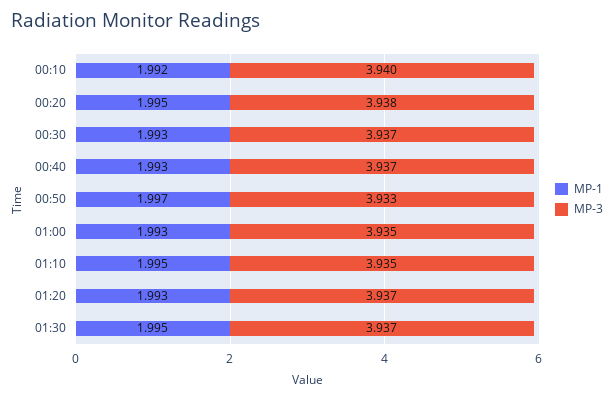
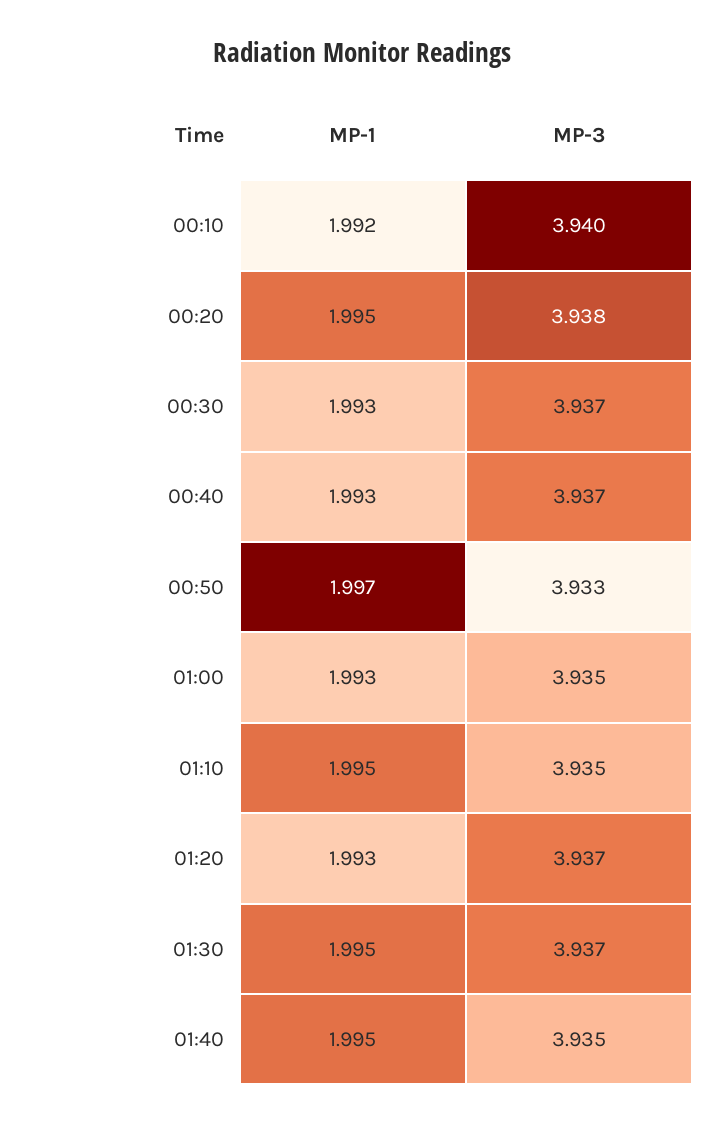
MP-1, 01:40: none -> 1.995
MP-3, 01:40: none -> 3.935

